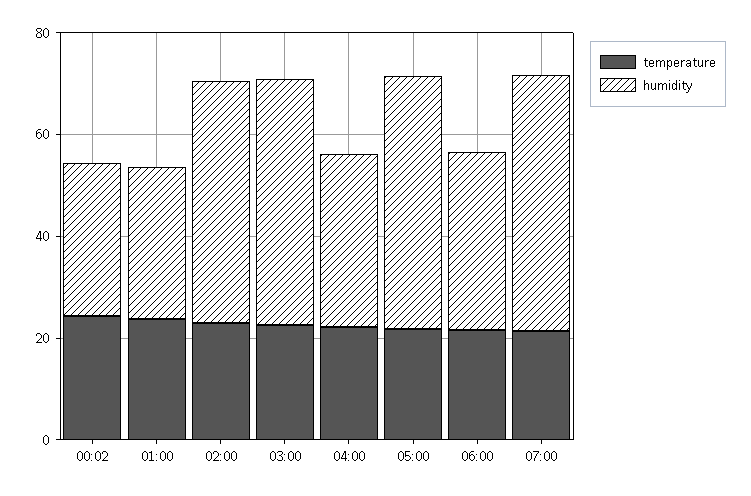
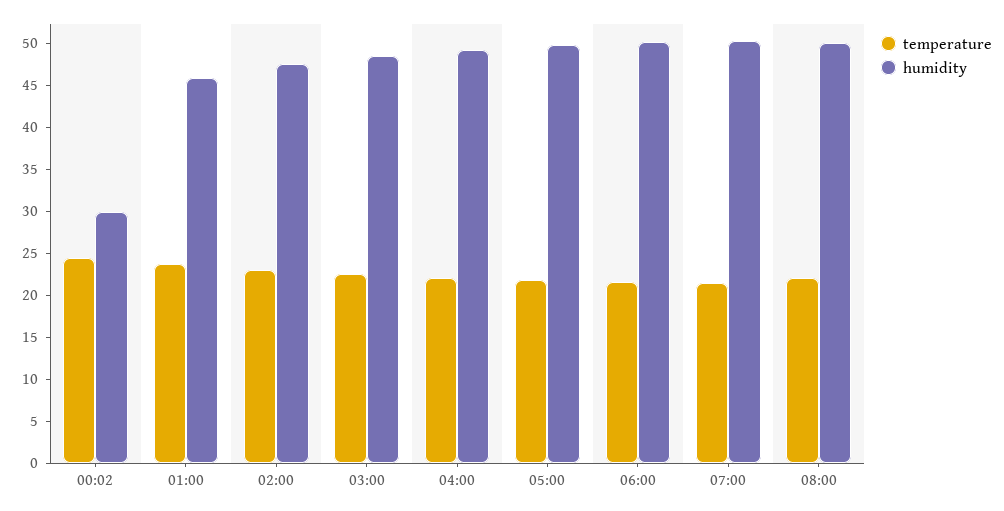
humidity, 01:00: 30 -> 46
humidity, 04:00: 35 -> 49
humidity, 06:00: 35 -> 50
temperature, 08:00: none -> 22
humidity, 08:00: none -> 50

